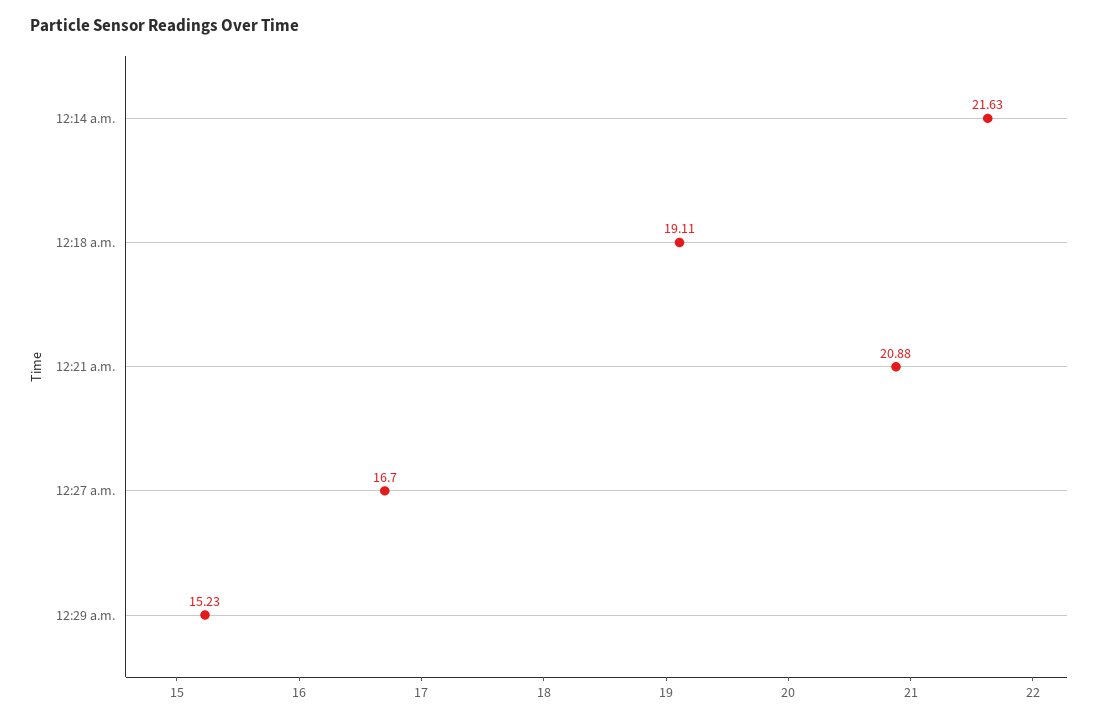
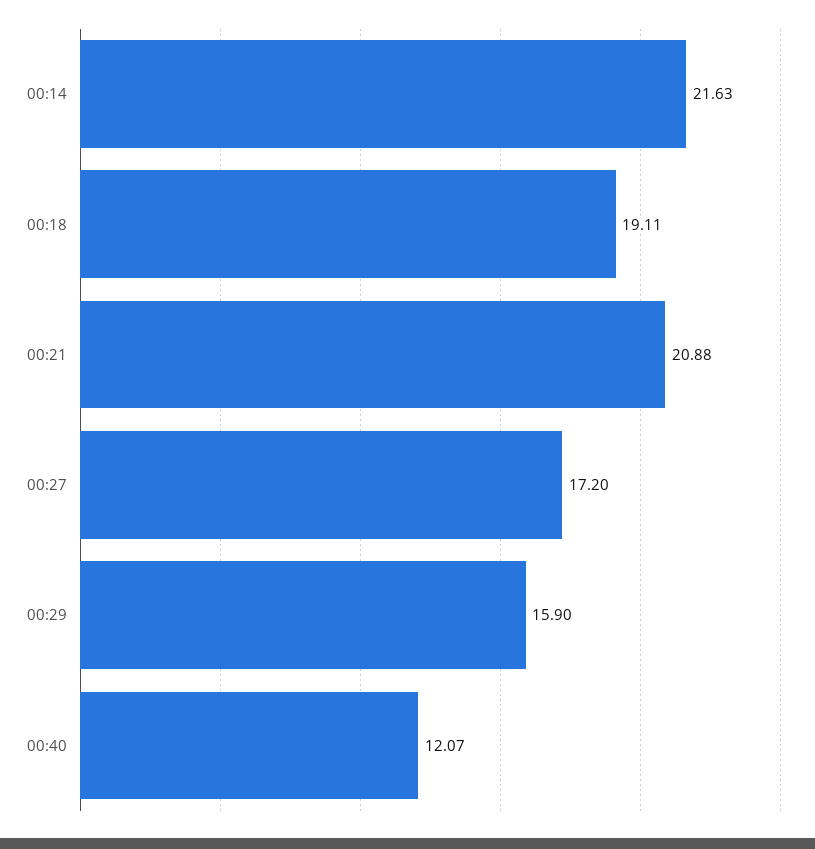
12:27 a.m.: 16.7 -> 17.2
12:29 a.m.: 15.23 -> 15.9
00:40: none -> 12.07

